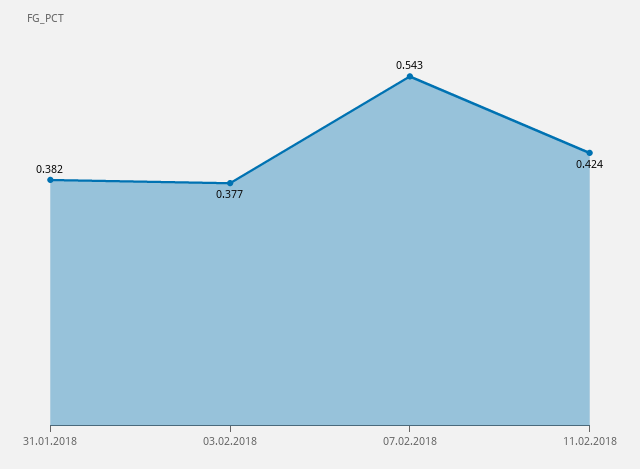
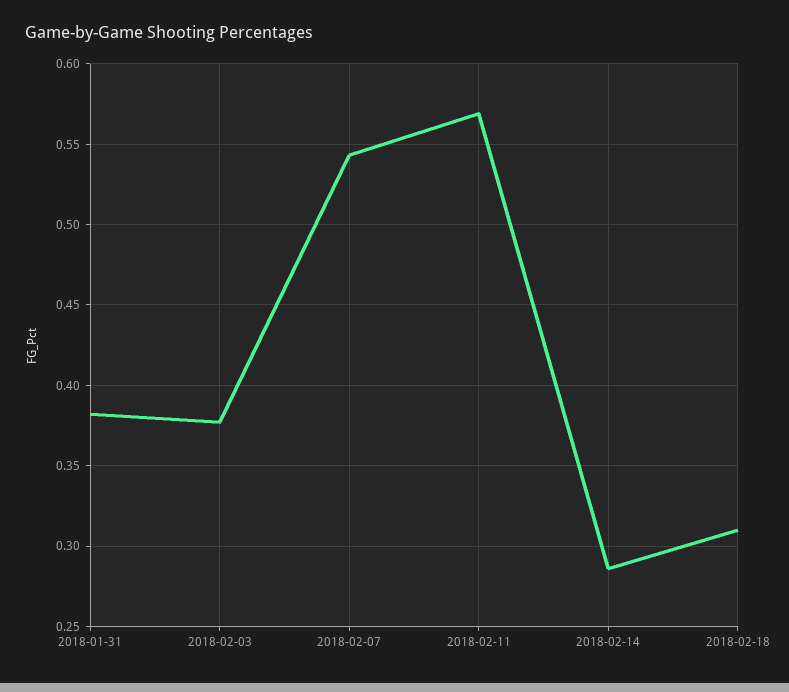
11.02.2018: 0.424 -> 0.57
2018-02-14: none -> 0.285
2018-02-18: none -> 0.31

